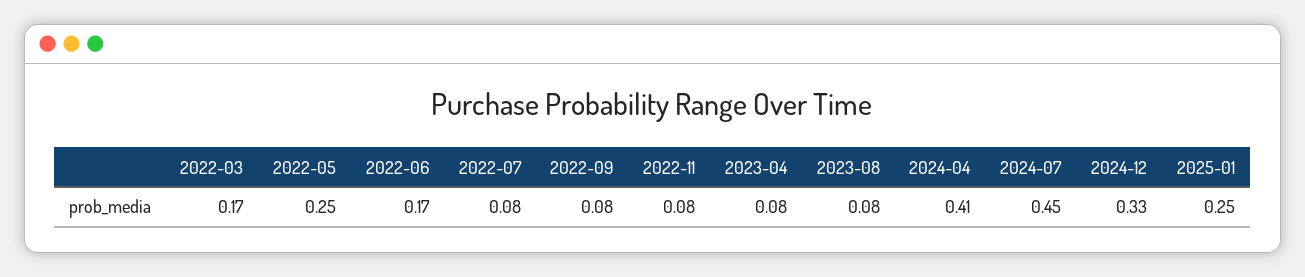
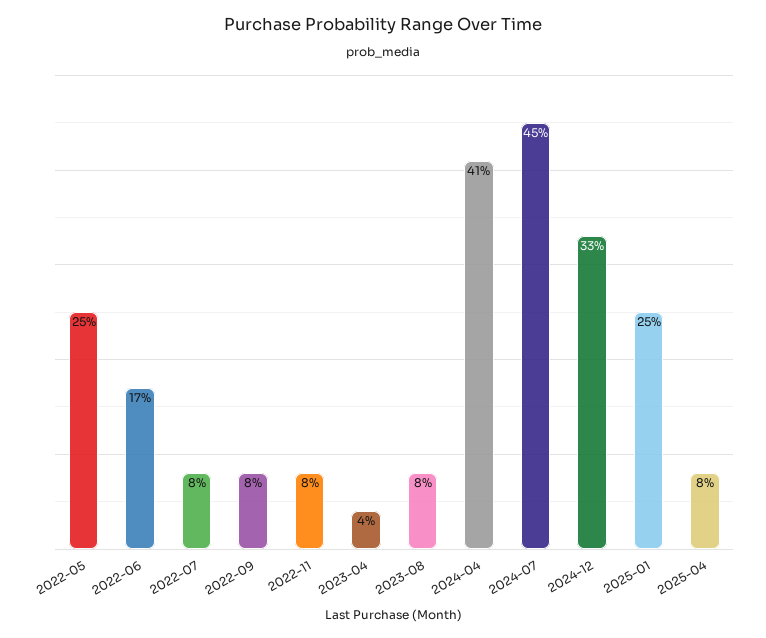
2022-03: 0.17 -> none
2023-04: 0.08 -> 0.04
2025-04: none -> 0.08

